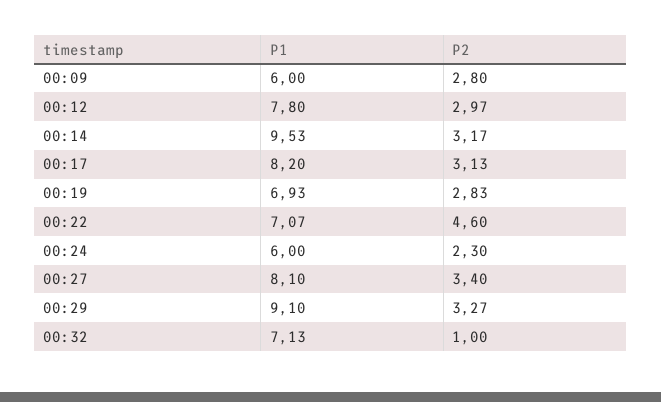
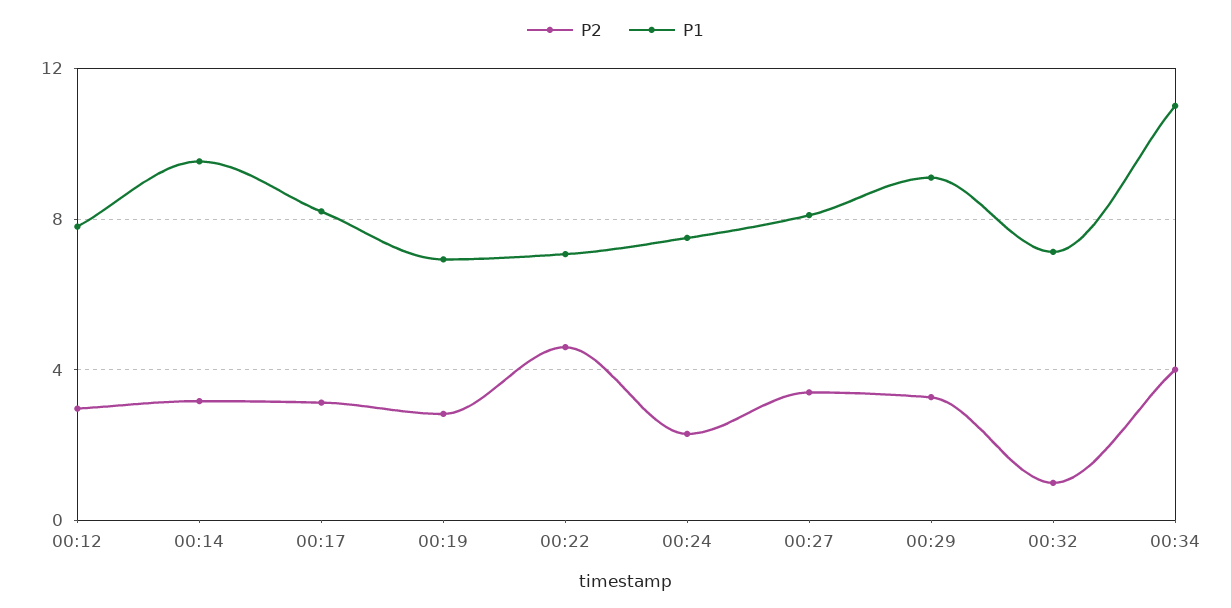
P1, 00:09: 6 -> none
P2, 00:09: 2.8 -> none
P1, 00:24: 6 -> 7.5
P2, 00:34: none -> 4
P1, 00:34: none -> 11

